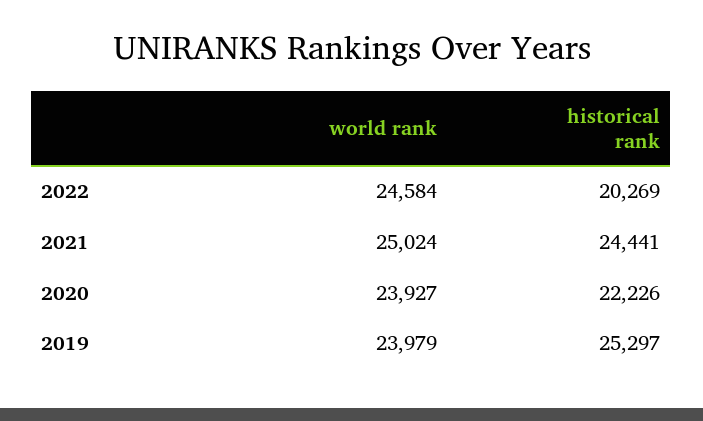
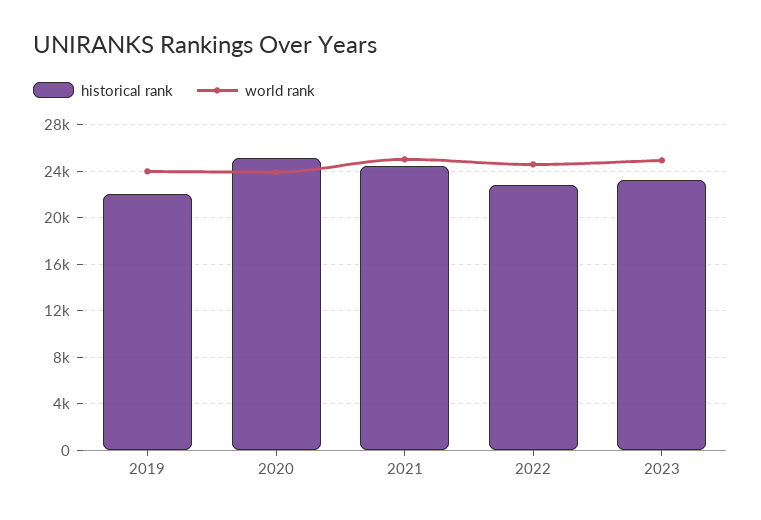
historical rank, 2022: 20269 -> 23000
historical rank, 2020: 22226 -> 25000
historical rank, 2019: 25297 -> 22000
historical rank, 2023: none -> 23000
world rank, 2023: none -> 25000

